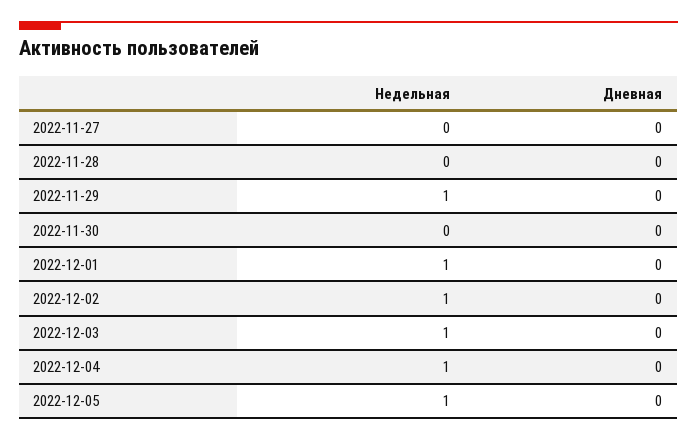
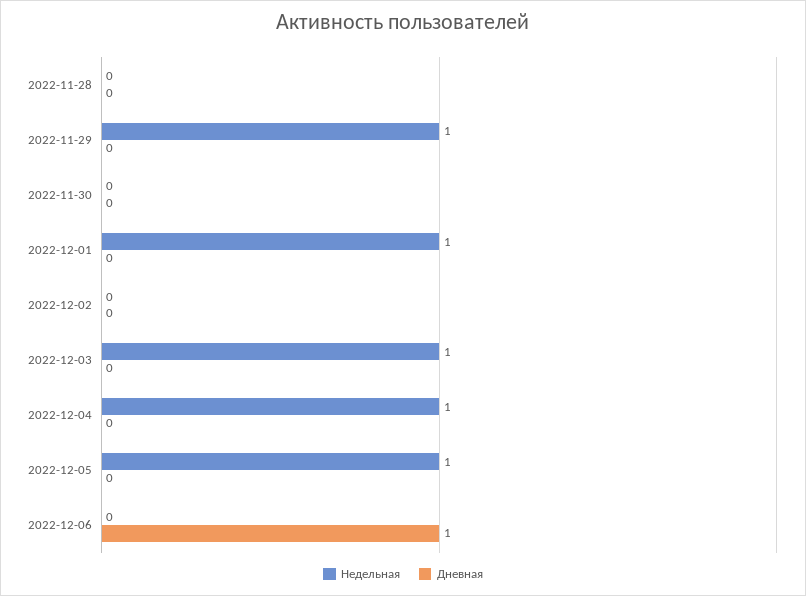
Недельная, 2022-11-27: 0 -> none
Дневная, 2022-11-27: 0 -> none
Недельная, 2022-12-02: 1 -> 0
Недельная, 2022-12-06: none -> 0
Дневная, 2022-12-06: none -> 1

